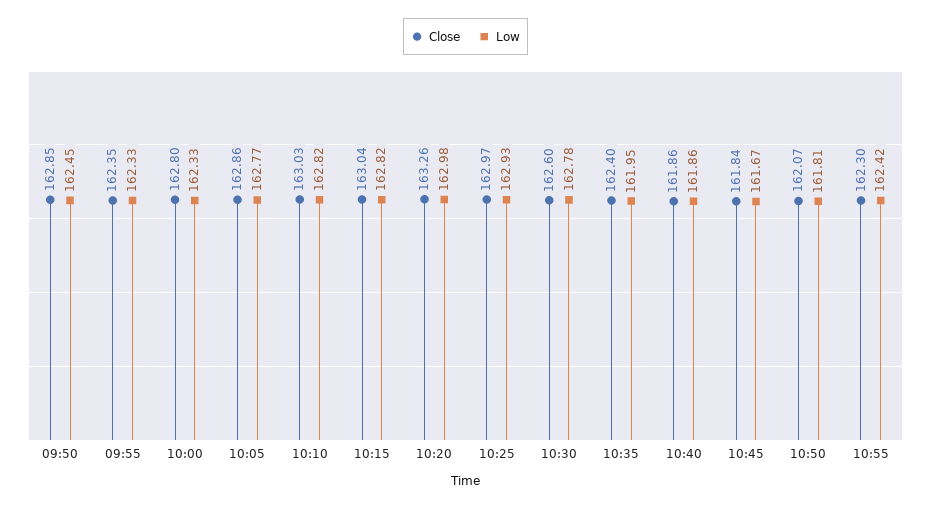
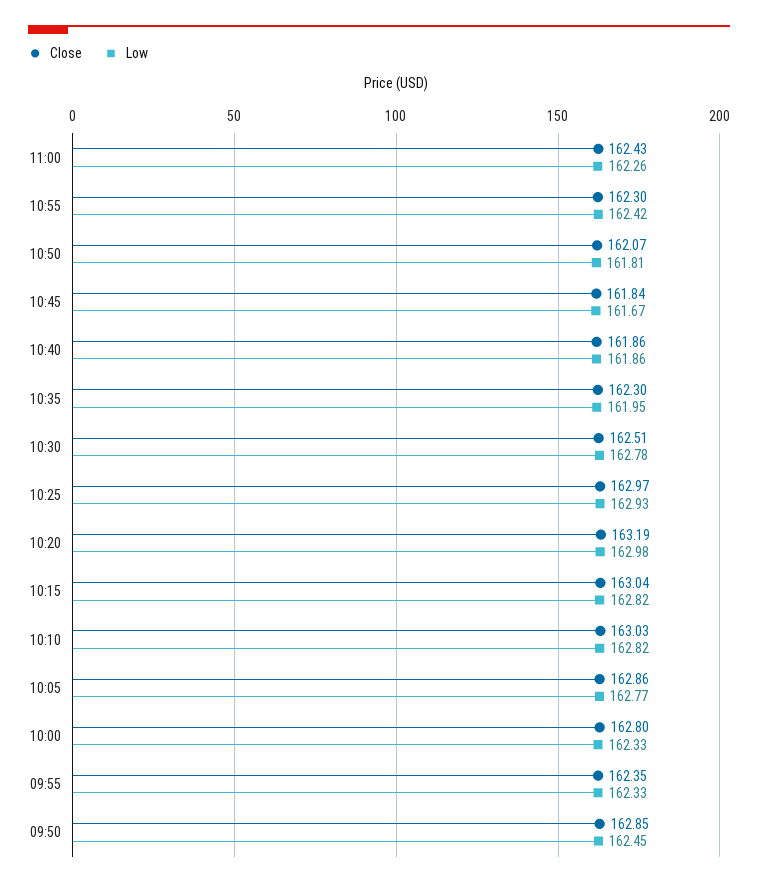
Close, 10:20: 163.26 -> 163.19
Close, 10:30: 162.6 -> 162.51
Close, 10:35: 162.4 -> 162.3
Close, 11:00: none -> 162.43
Low, 11:00: none -> 162.26

